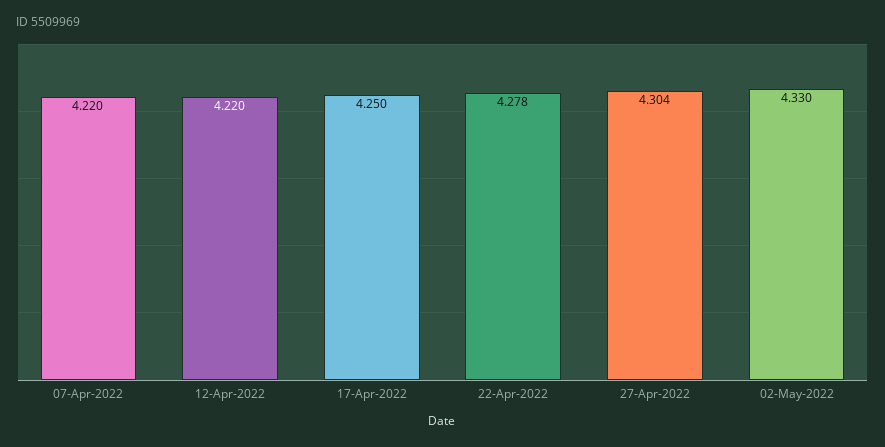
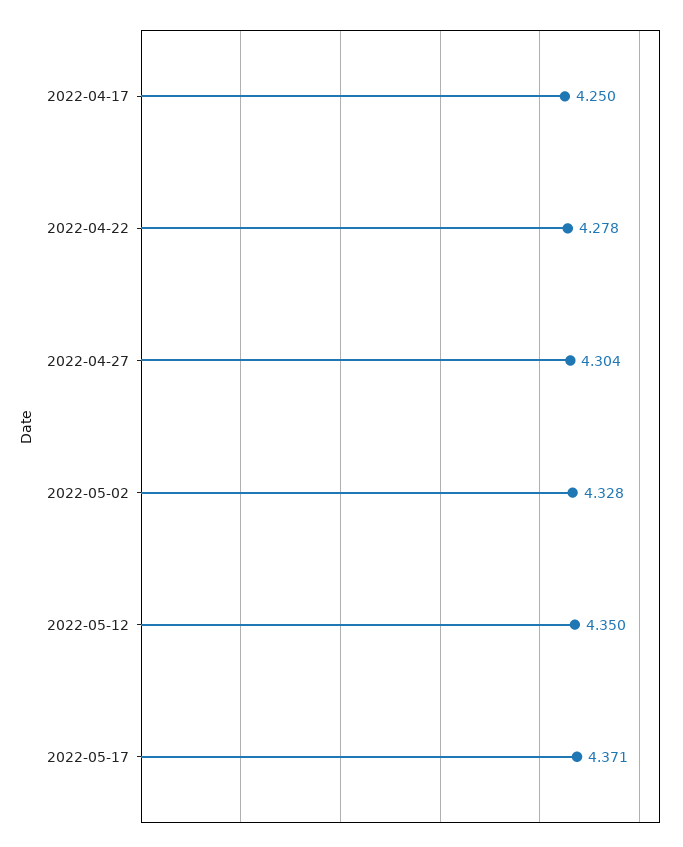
07-Apr-2022: 4.22 -> none
12-Apr-2022: 4.22 -> none
02-May-2022: 4.33 -> 4.328
2022-05-12: none -> 4.35
2022-05-17: none -> 4.371

